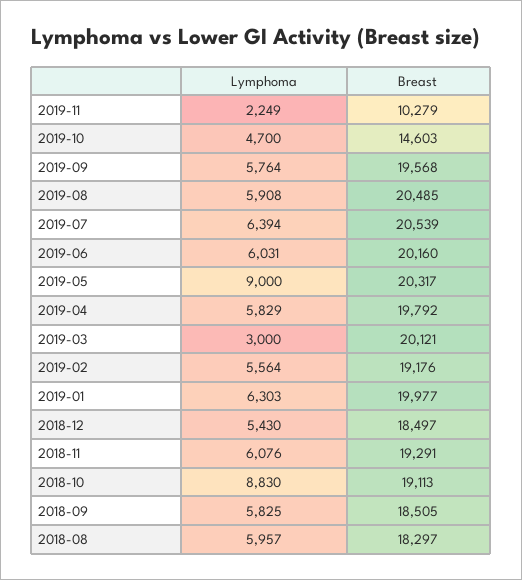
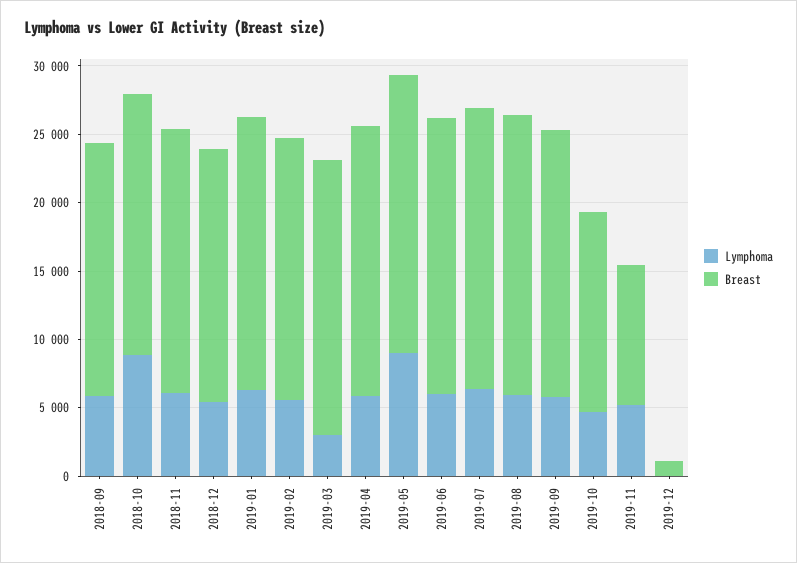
Lymphoma, 2019-11: 2249 -> 5000
Lymphoma, 2018-08: 5957 -> none
Breast, 2018-08: 18297 -> none
Lymphoma, 2019-12: none -> 0
Breast, 2019-12: none -> 1000

